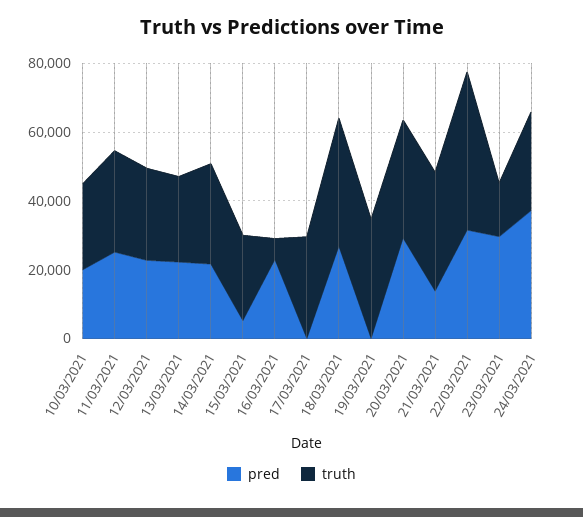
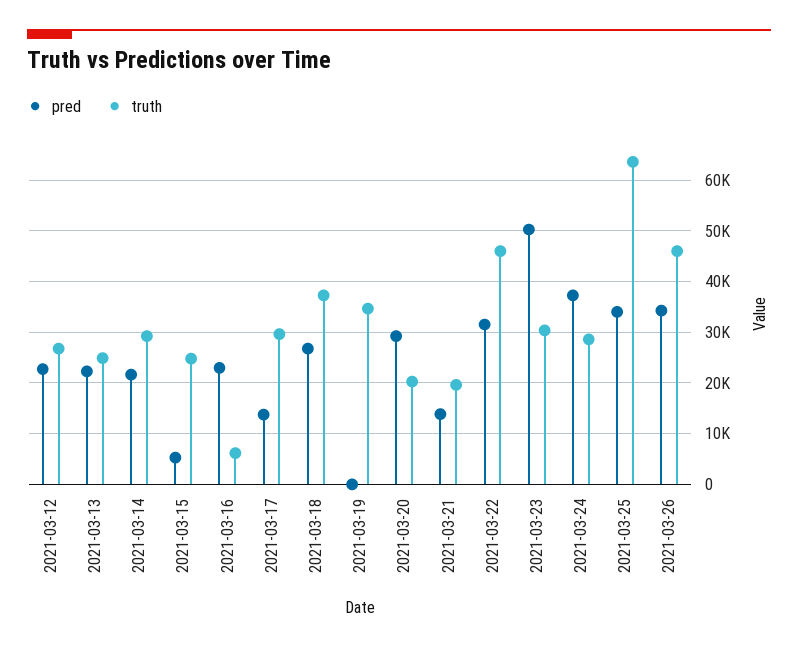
pred, 10/03/2021: 20000 -> none
truth, 10/03/2021: 25000 -> none
pred, 11/03/2021: 25000 -> none
truth, 11/03/2021: 30000 -> none
pred, 17/03/2021: 0 -> 14000
truth, 20/03/2021: 35000 -> 20000
truth, 21/03/2021: 35000 -> 20000
pred, 23/03/2021: 30000 -> 50000
truth, 23/03/2021: 15000 -> 30000
pred, 2021-03-25: none -> 34000
truth, 2021-03-25: none -> 64000
pred, 2021-03-26: none -> 34000
truth, 2021-03-26: none -> 46000

